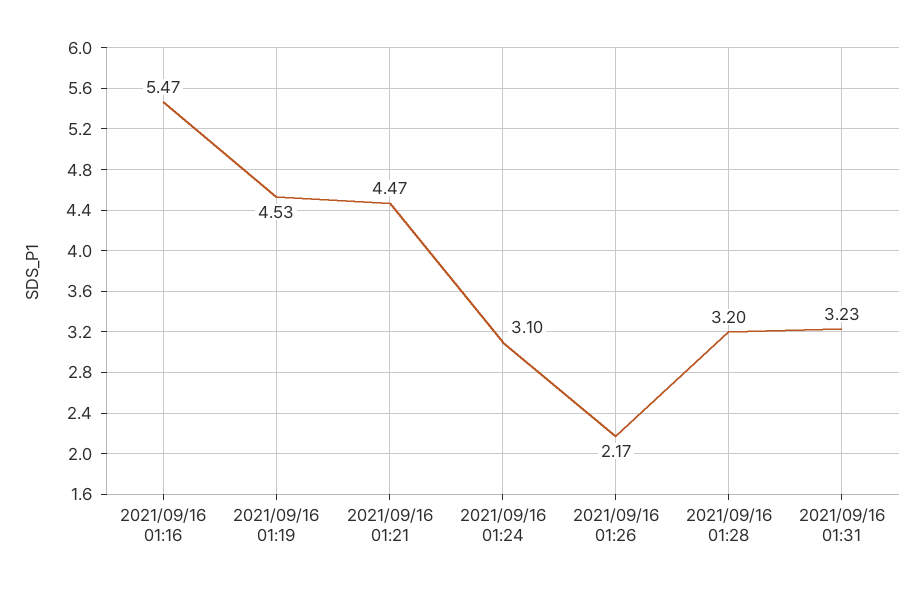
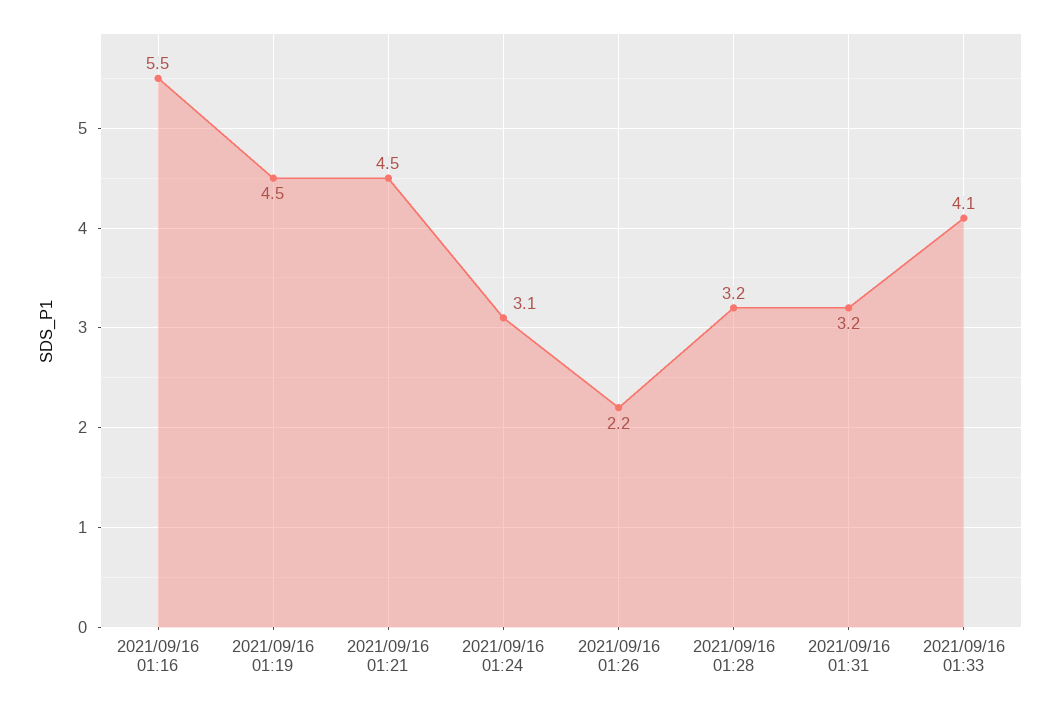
2021/09/16 01:33: none -> 4.1

